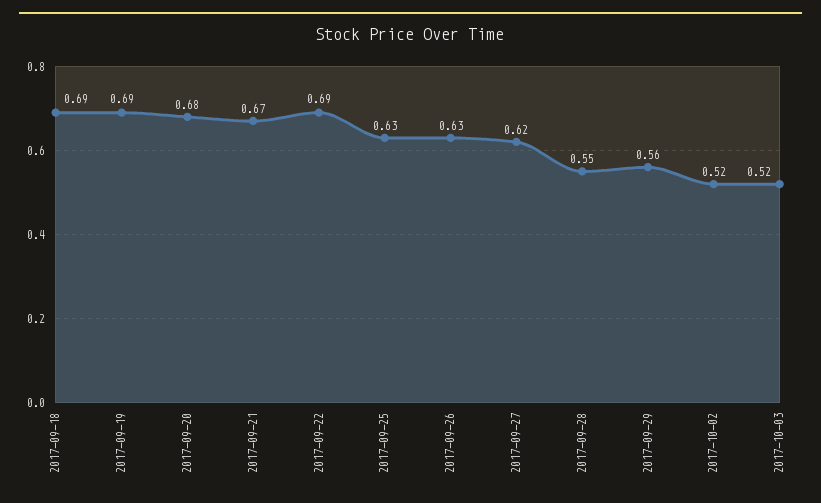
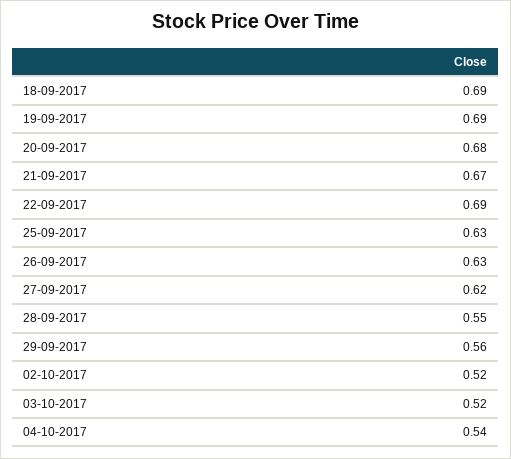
04-10-2017: none -> 0.54

